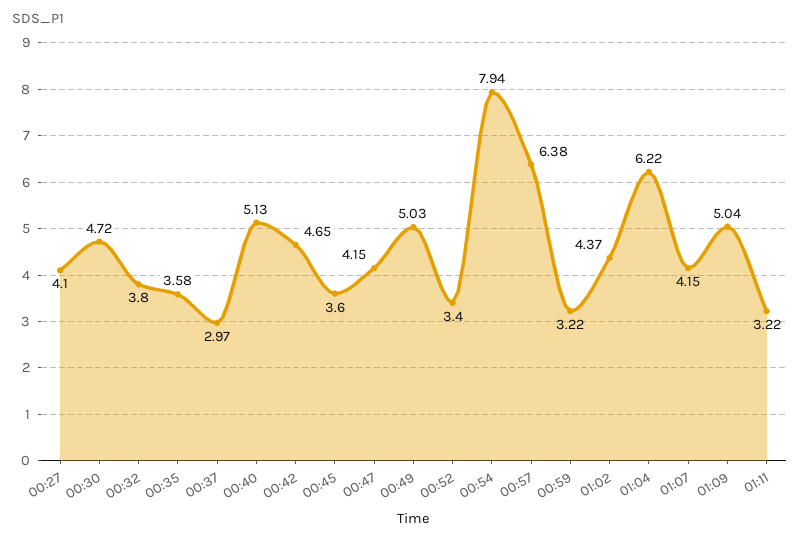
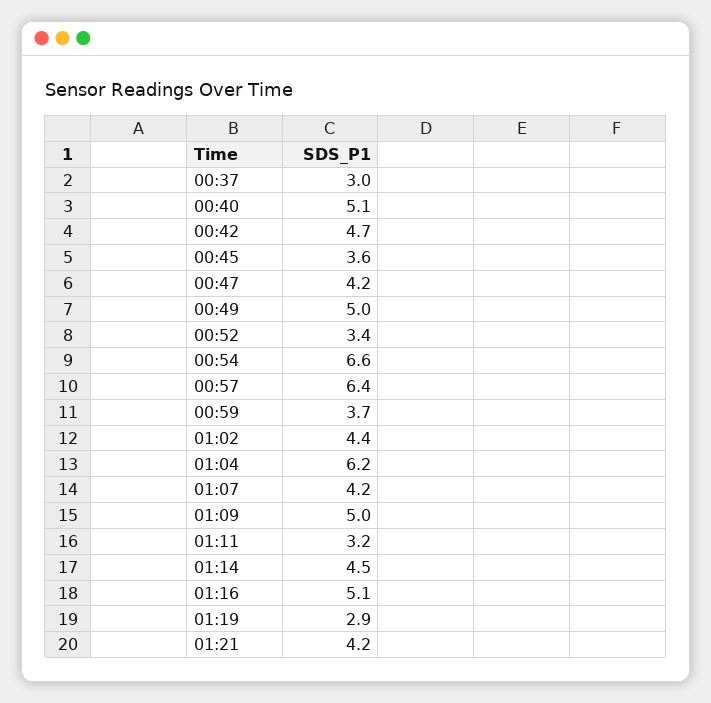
00:27: 4.1 -> none
00:30: 4.72 -> none
00:32: 3.8 -> none
00:35: 3.58 -> none
00:54: 7.94 -> 6.6
00:59: 3.22 -> 3.7
01:14: none -> 4.5
01:16: none -> 5.1
01:19: none -> 2.9
01:21: none -> 4.2

